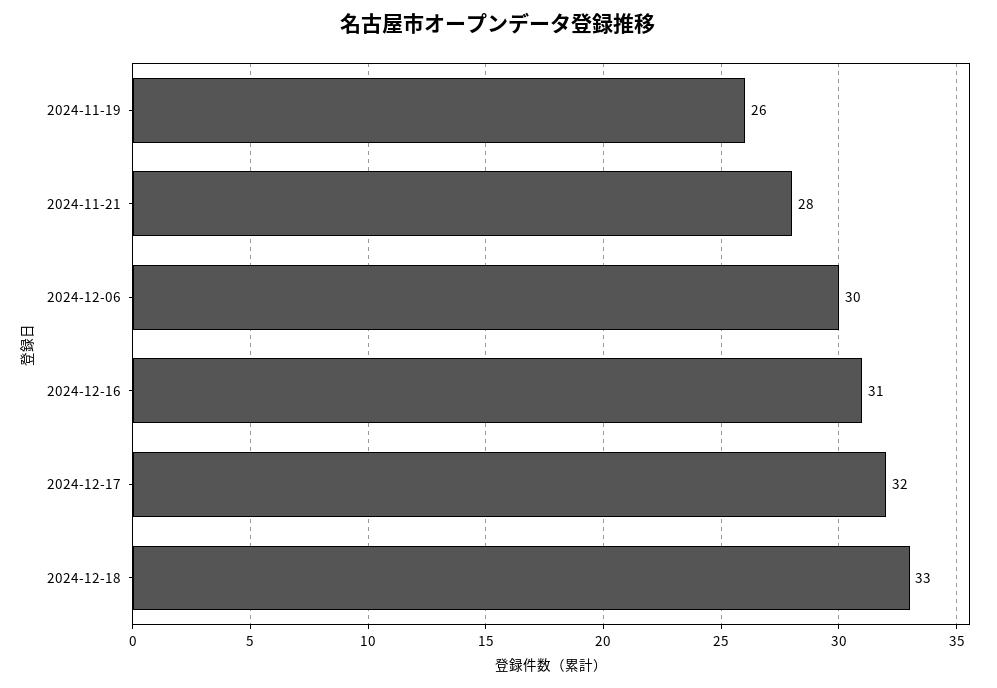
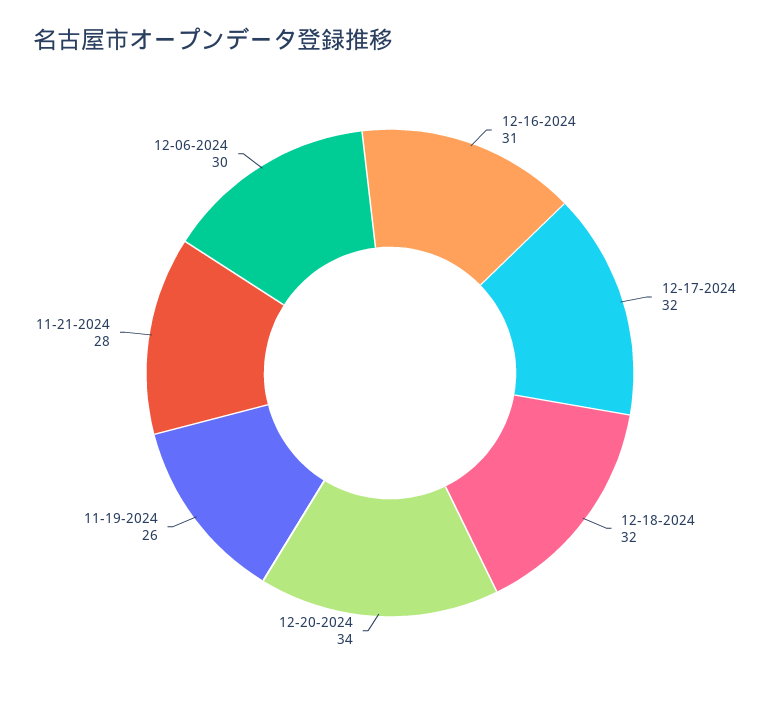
2024-12-18: 33 -> 32
12-20-2024: none -> 34

